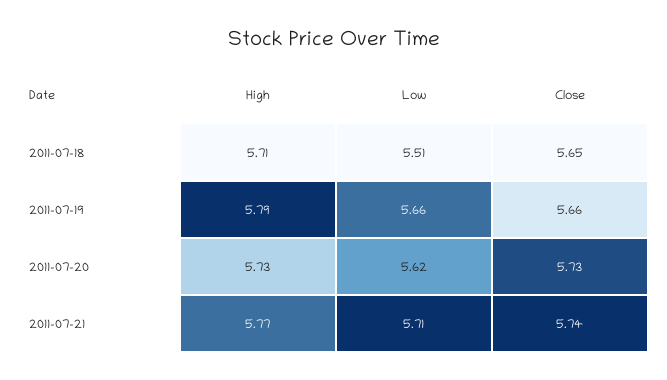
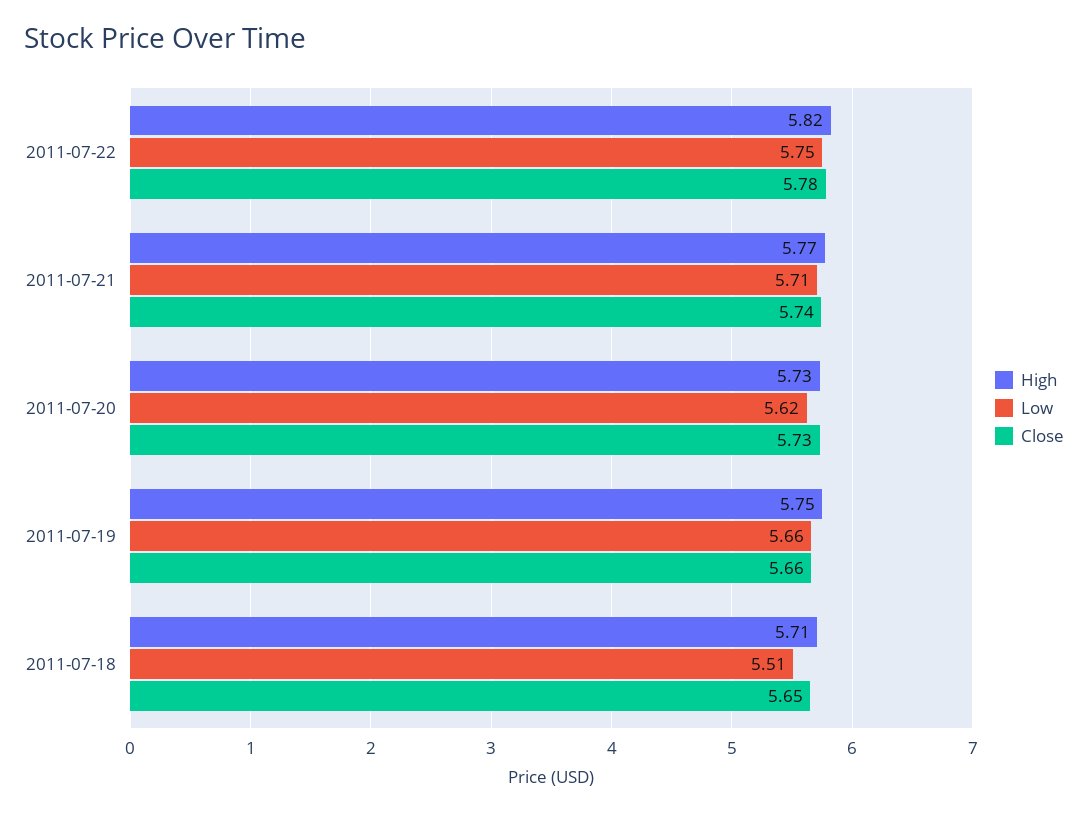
High, 2011-07-19: 5.79 -> 5.75
High, 2011-07-22: none -> 5.82
Low, 2011-07-22: none -> 5.75
Close, 2011-07-22: none -> 5.78

